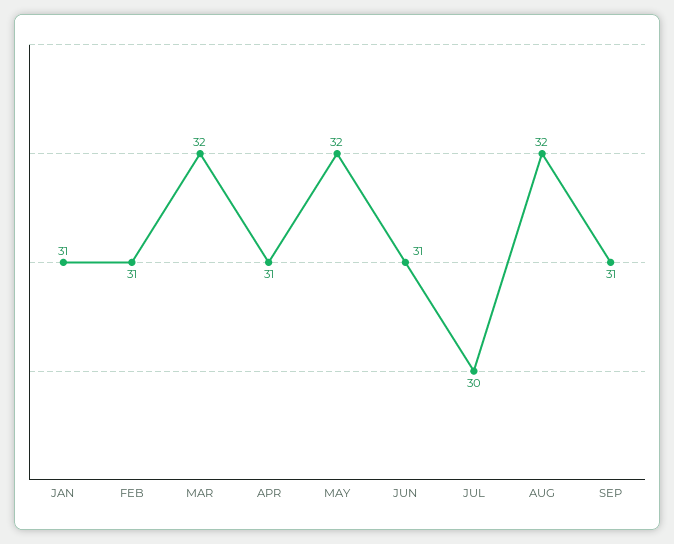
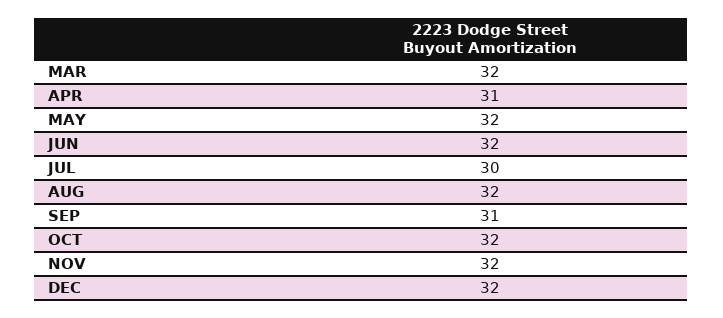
JAN: 31 -> none
FEB: 31 -> none
JUN: 31 -> 32
OCT: none -> 32
NOV: none -> 32
DEC: none -> 32

